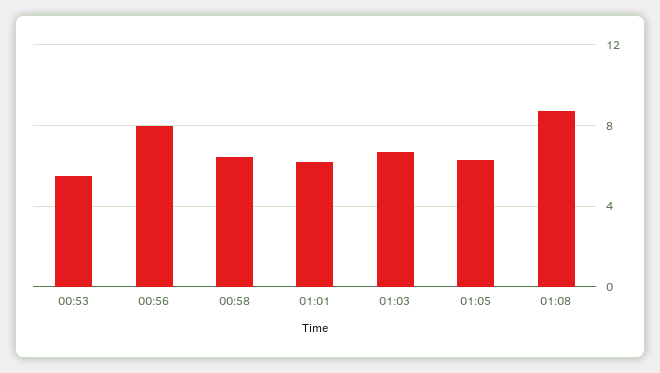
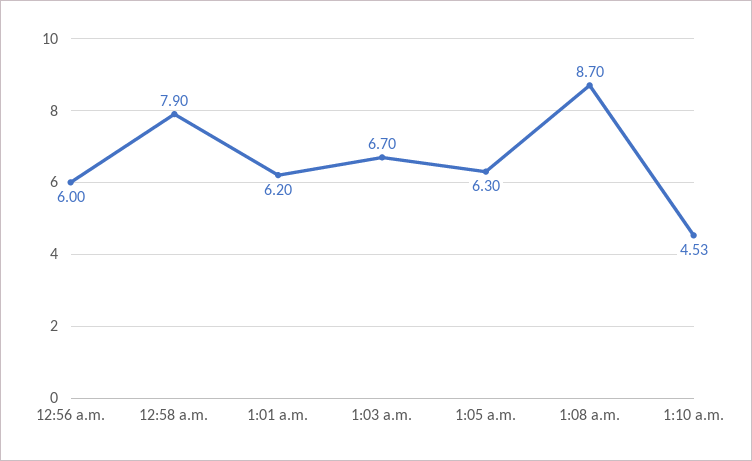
00:53: 5.5 -> none
00:56: 8 -> 6
00:58: 6.5 -> 7.9
1:10 a.m.: none -> 4.53

